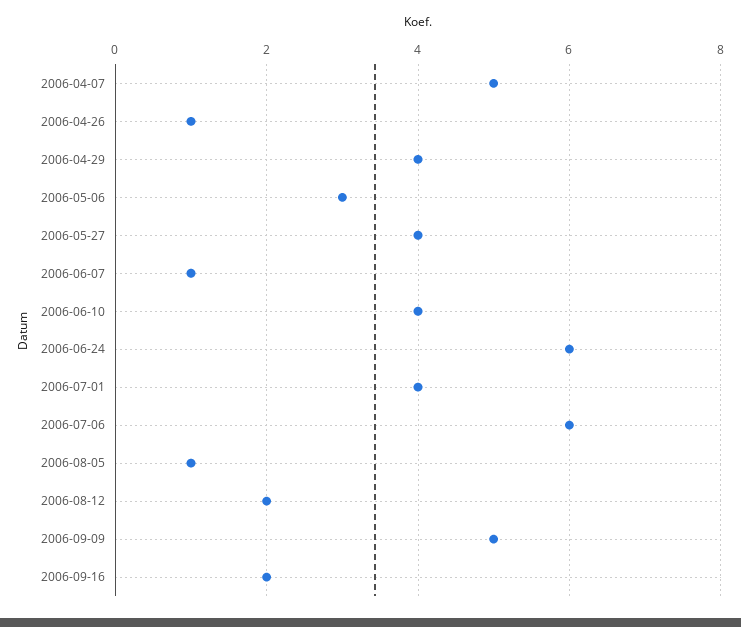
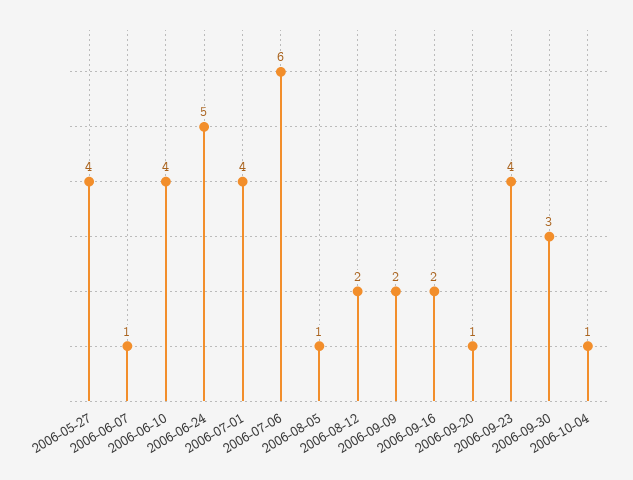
2006-04-07: 5 -> none
2006-04-26: 1 -> none
2006-04-29: 4 -> none
2006-05-06: 3 -> none
2006-06-24: 6 -> 5
2006-09-09: 5 -> 2
2006-09-20: none -> 1
2006-09-23: none -> 4
2006-09-30: none -> 3
2006-10-04: none -> 1

